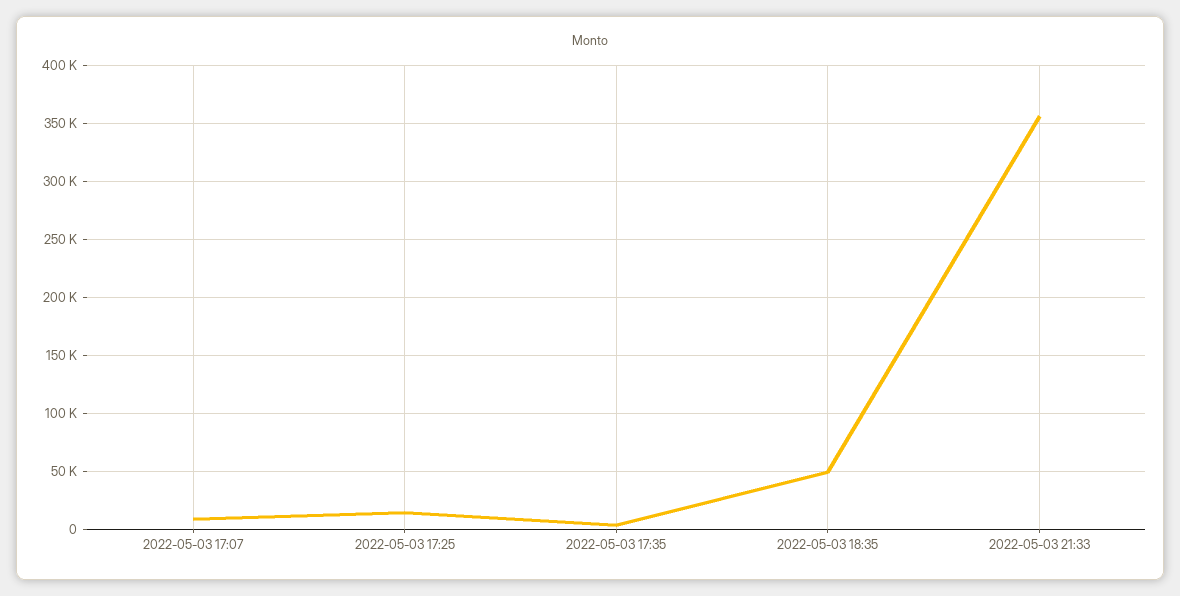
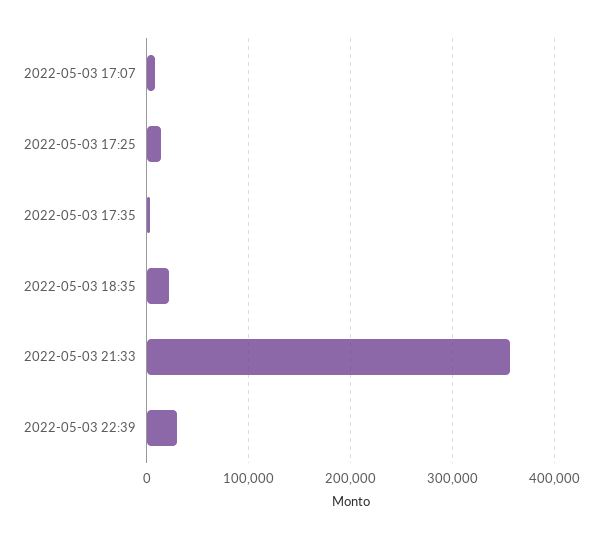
2022-05-03 18:35: 50000 -> 20000
2022-05-03 22:39: none -> 30000

